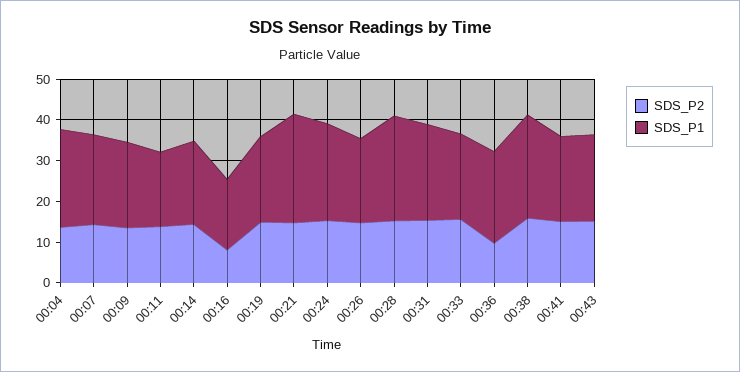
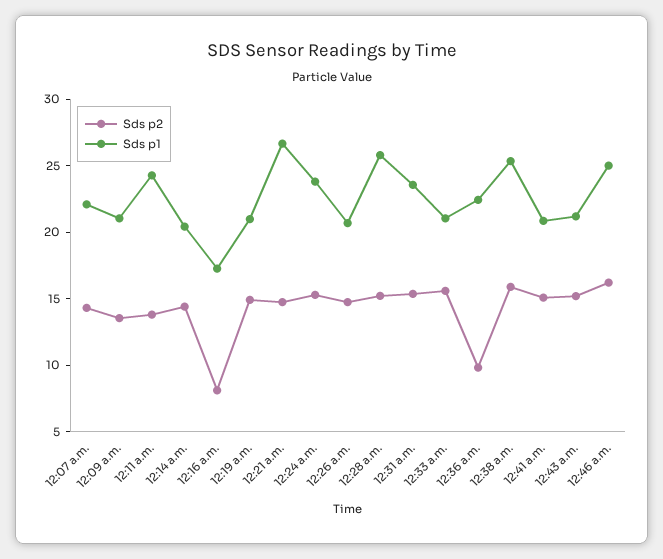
SDS_P2, 00:04: 14 -> none
SDS_P1, 00:04: 24 -> none
SDS_P1, 00:11: 18 -> 24
SDS_P2, 12:46 a.m.: none -> 16
SDS_P1, 12:46 a.m.: none -> 25

